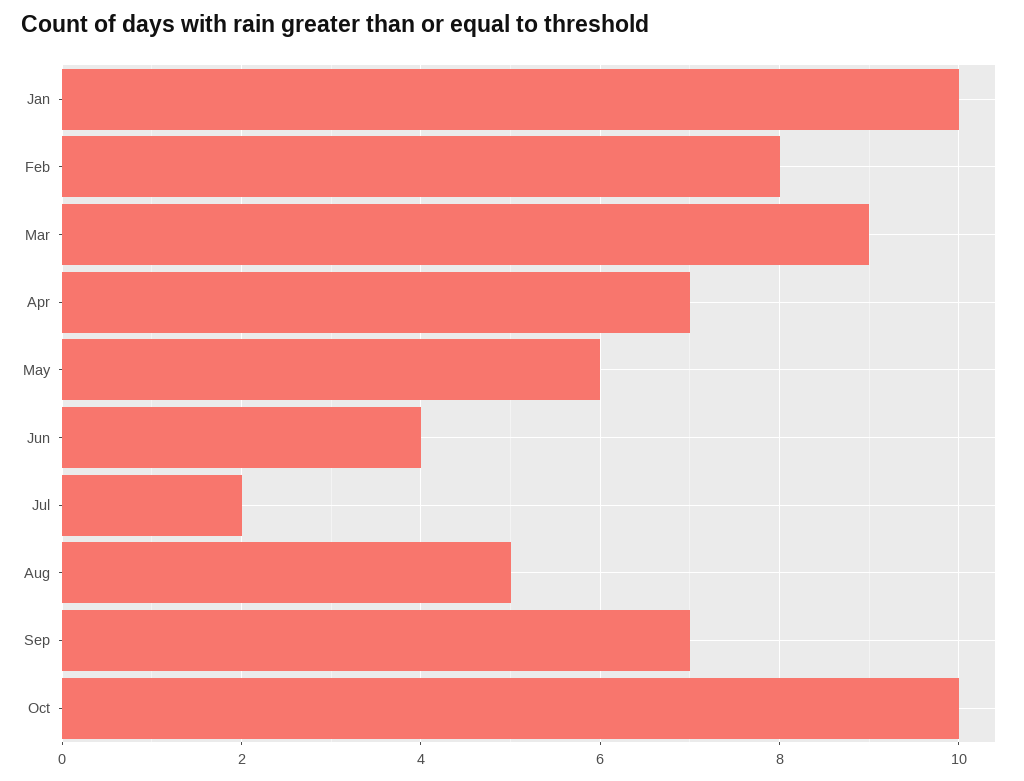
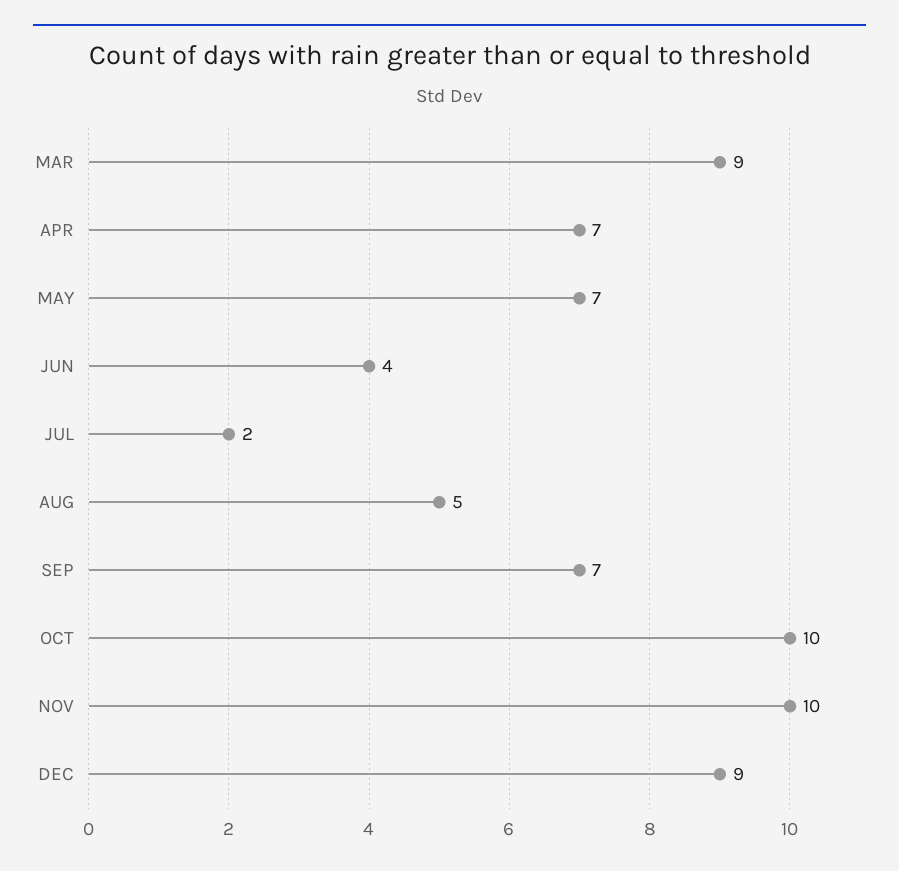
Jan: 10 -> none
Feb: 8 -> none
May: 6 -> 7
NOV: none -> 10
DEC: none -> 9

